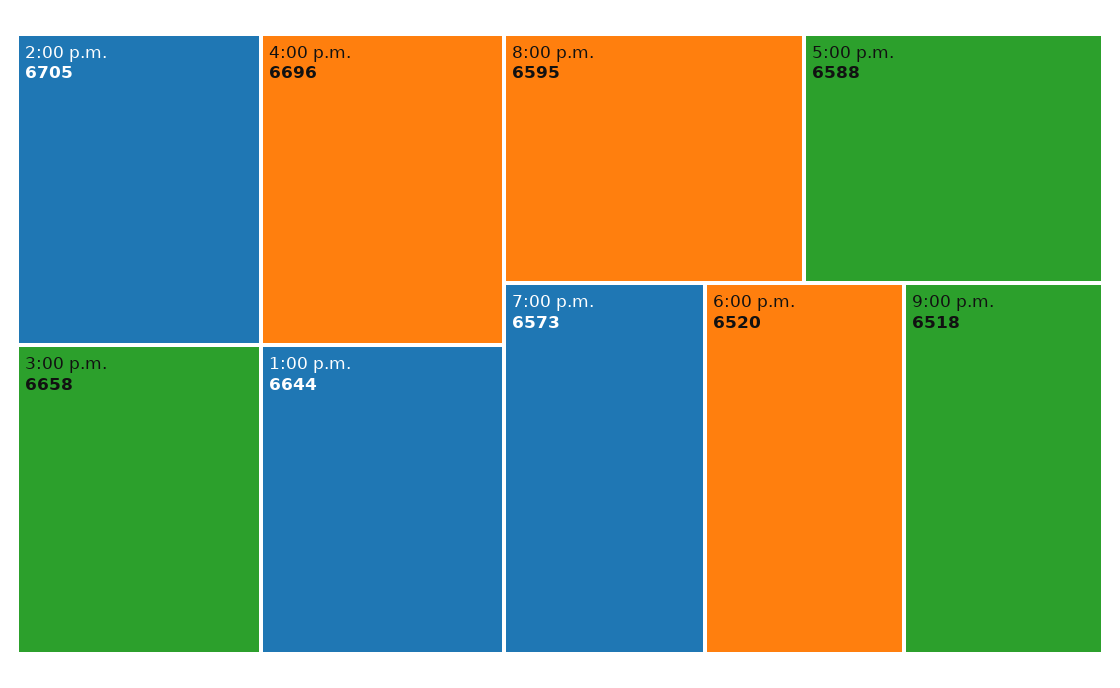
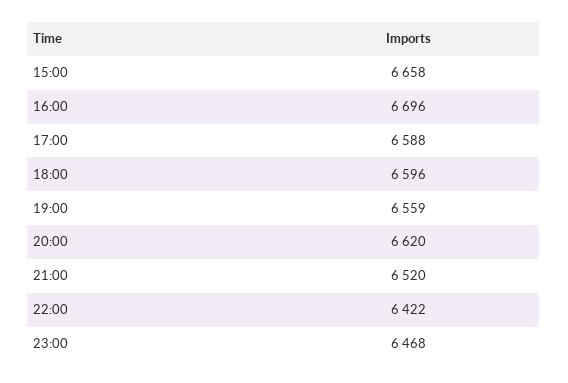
2:00 p.m.: 6705 -> none
1:00 p.m.: 6644 -> none
8:00 p.m.: 6595 -> 6620
7:00 p.m.: 6573 -> 6559
6:00 p.m.: 6520 -> 6596
9:00 p.m.: 6518 -> 6520
22:00: none -> 6422
23:00: none -> 6468

